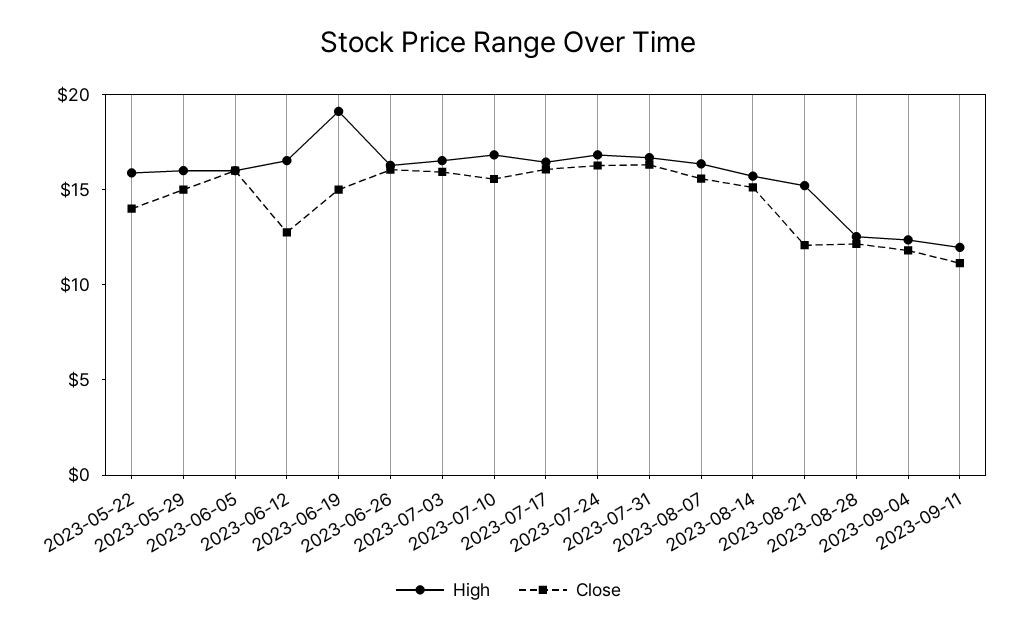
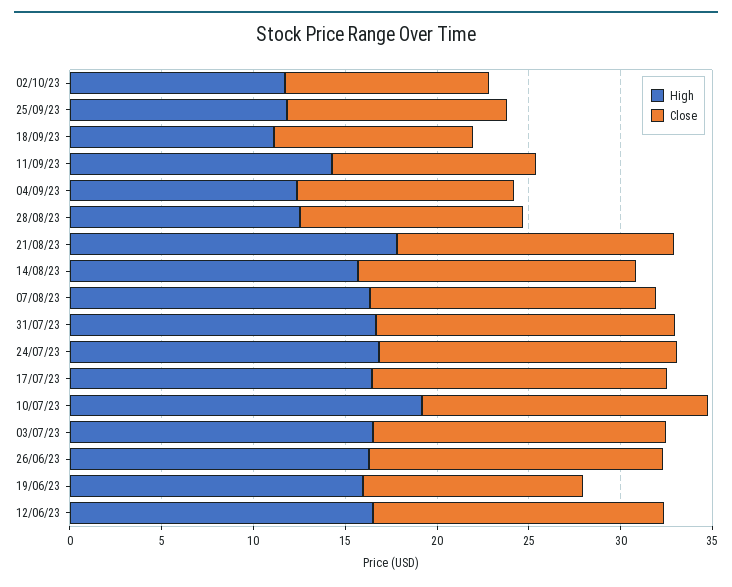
High, 2023-05-22: 16 -> none
Close, 2023-05-22: 14 -> none
High, 2023-05-29: 16 -> none
Close, 2023-05-29: 15 -> none
High, 2023-06-05: 16 -> none
Close, 2023-06-05: 16 -> none
Close, 2023-06-12: 13 -> 16
High, 2023-06-19: 19 -> 16
Close, 2023-06-19: 15 -> 12
High, 2023-07-10: 17 -> 19
High, 2023-08-21: 15 -> 18
Close, 2023-08-21: 12 -> 15
High, 2023-09-11: 12 -> 14
High, 02/10/23: none -> 12
Close, 02/10/23: none -> 11
High, 25/09/23: none -> 12
Close, 25/09/23: none -> 12
High, 18/09/23: none -> 11
Close, 18/09/23: none -> 11

